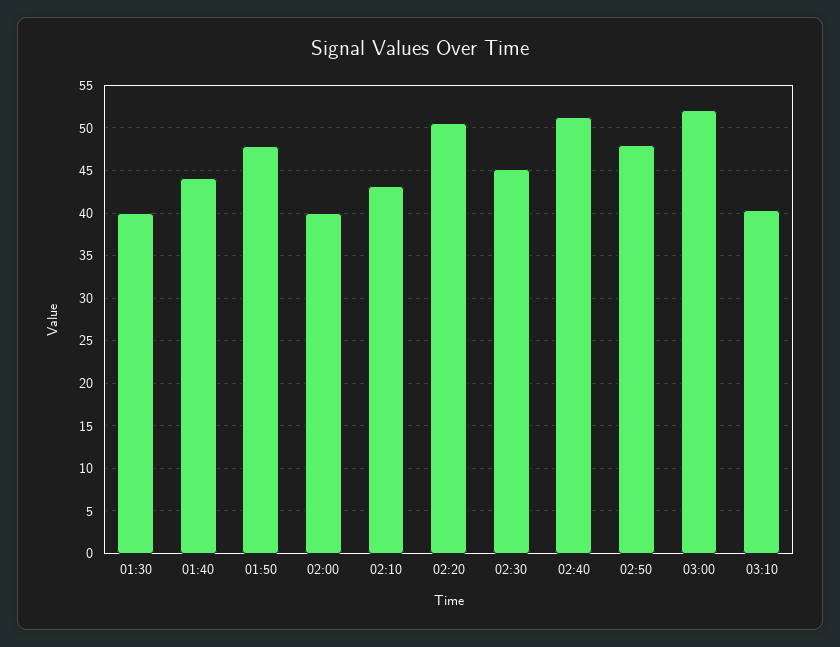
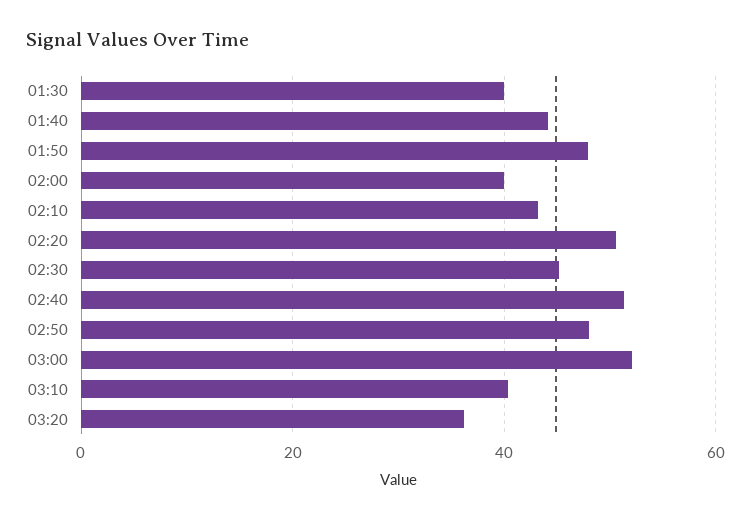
03:20: none -> 36

